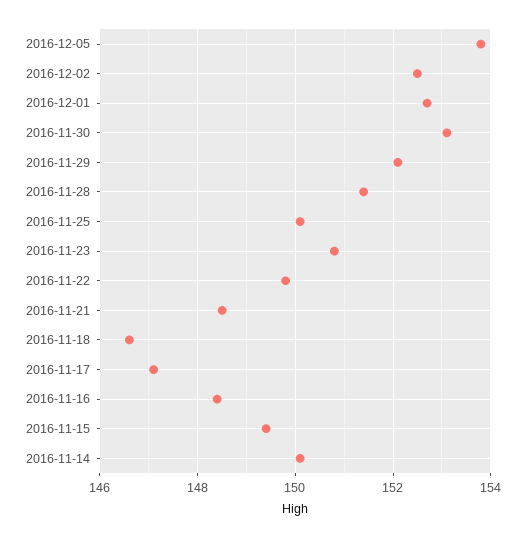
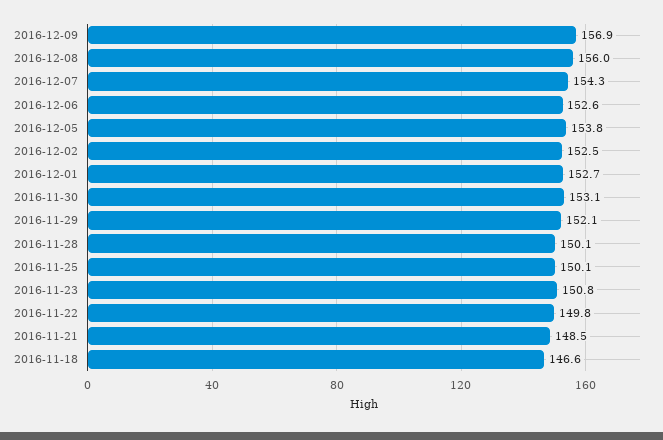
2016-11-28: 151.5 -> 150.1
2016-11-17: 147 -> none
2016-11-16: 148.5 -> none
2016-11-15: 149.5 -> none
2016-11-14: 150 -> none
2016-12-09: none -> 156.9
2016-12-08: none -> 156
2016-12-07: none -> 154.3
2016-12-06: none -> 152.6

